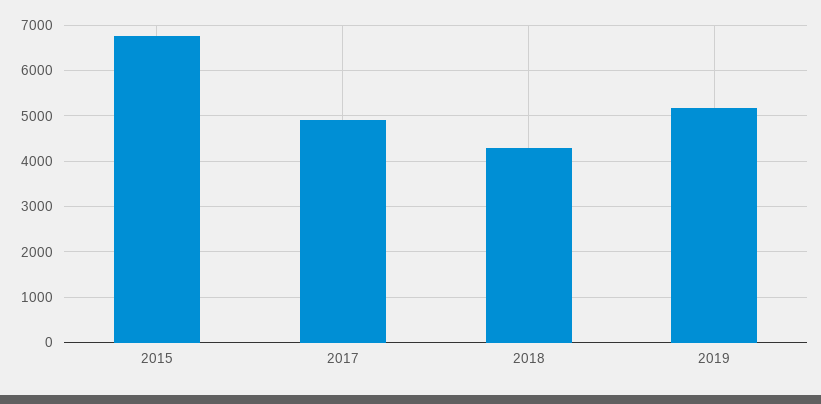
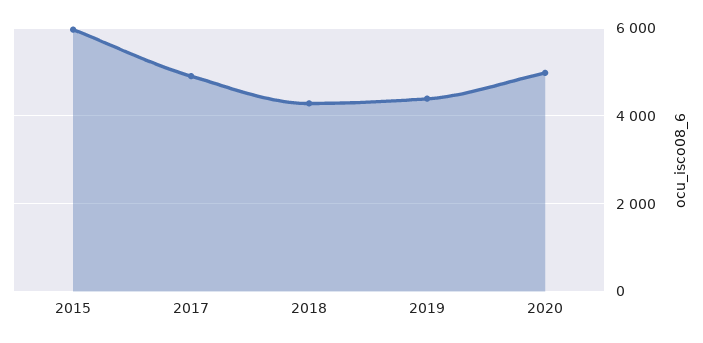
2015: 6800 -> 6000
2019: 5200 -> 4400
2020: none -> 5000

